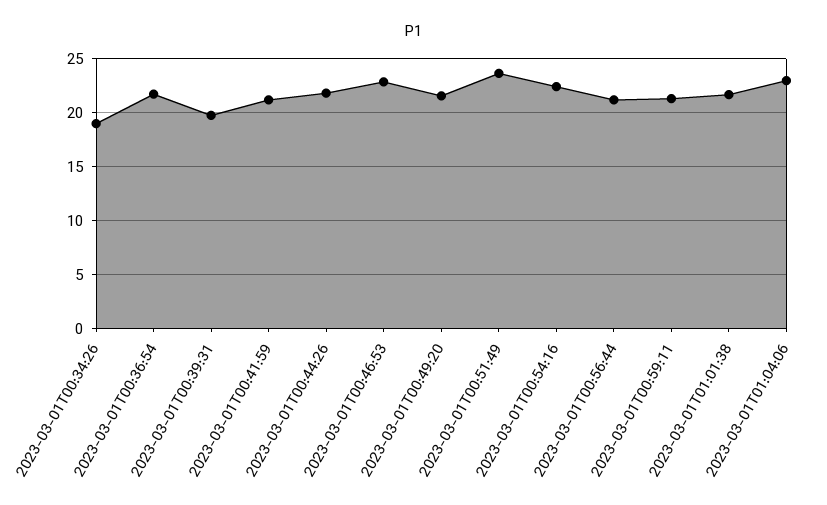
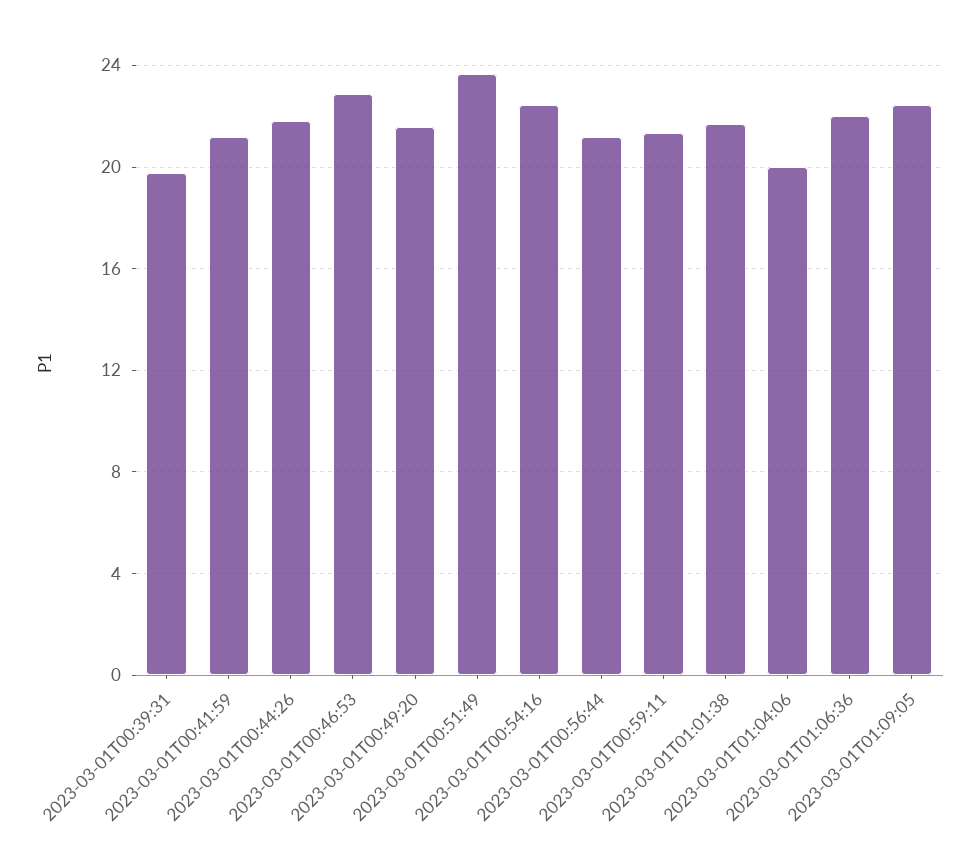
2023-03-01T00:34:26: 19 -> none
2023-03-01T00:36:54: 22 -> none
2023-03-01T01:04:06: 23 -> 20
2023-03-01T01:06:36: none -> 22
2023-03-01T01:09:05: none -> 22.5

